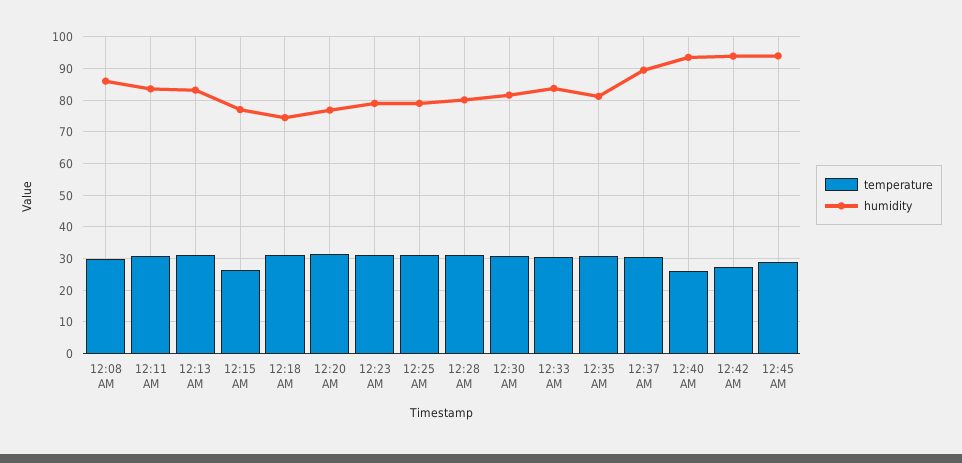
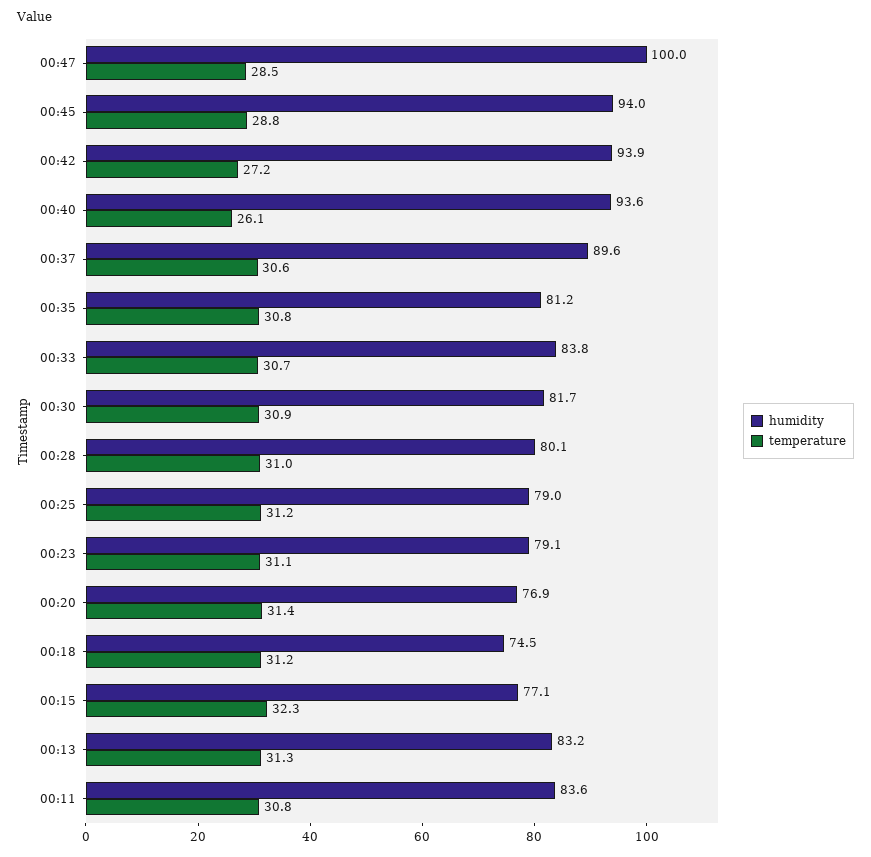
temperature, 12:08 AM: 30 -> none
humidity, 12:08 AM: 86 -> none
temperature, 12:15 AM: 26 -> 32.3
humidity, 00:47: none -> 100
temperature, 00:47: none -> 28.5

